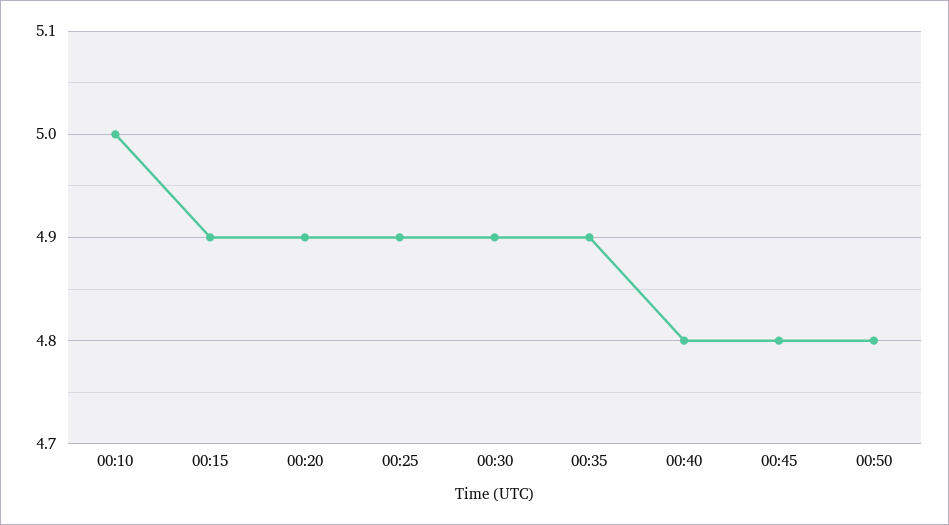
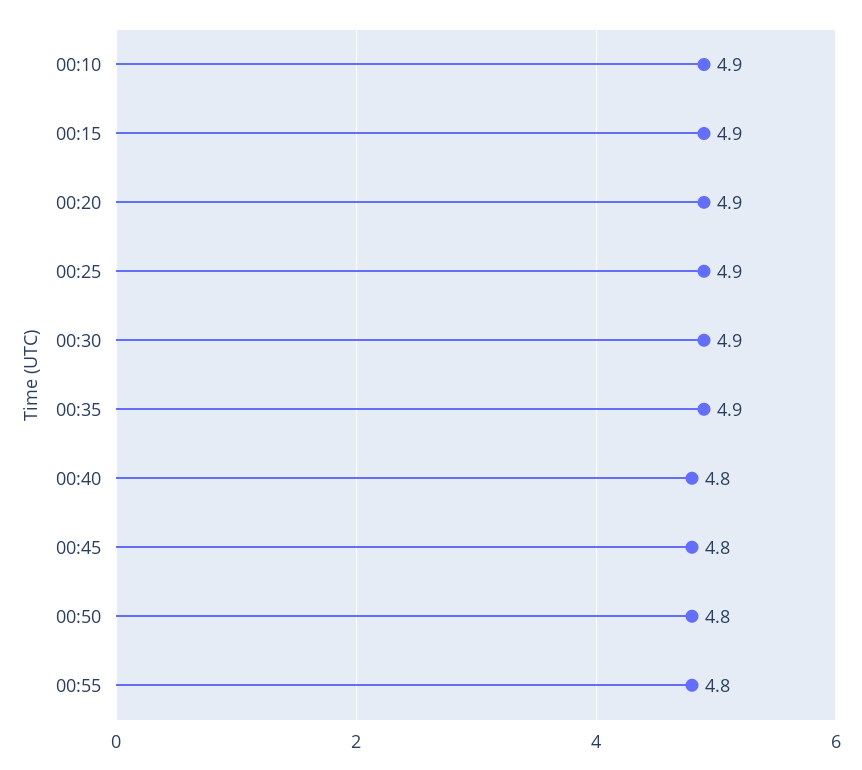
00:10: 5 -> 4.9
00:55: none -> 4.8

